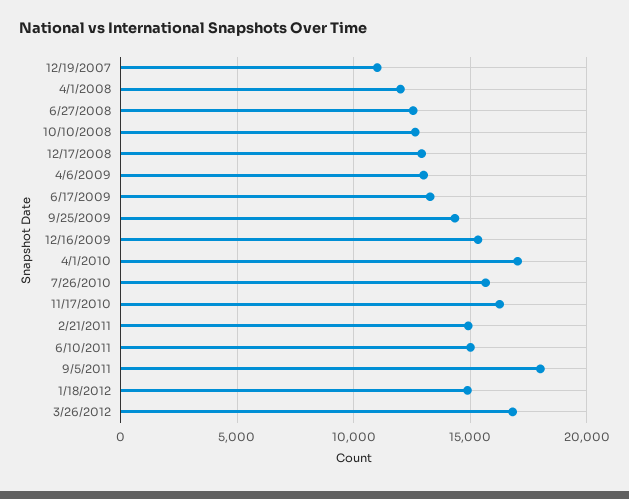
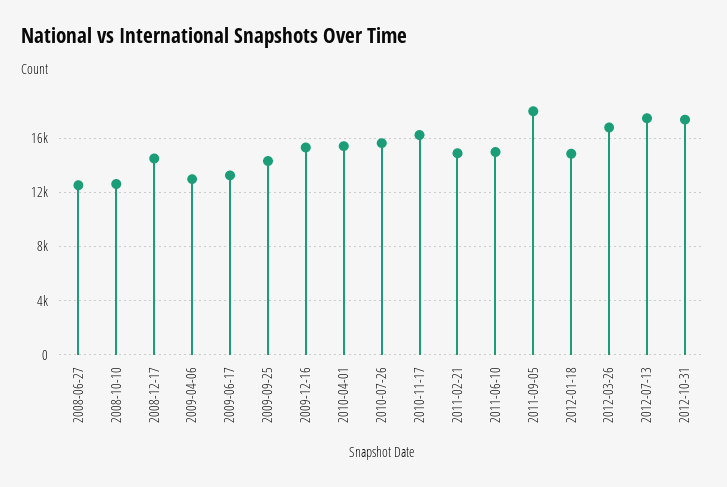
12/19/2007: 11000 -> none
4/1/2008: 12000 -> none
12/17/2008: 13000 -> 14500
4/1/2010: 17000 -> 15500
2012-07-13: none -> 17500
2012-10-31: none -> 17500

